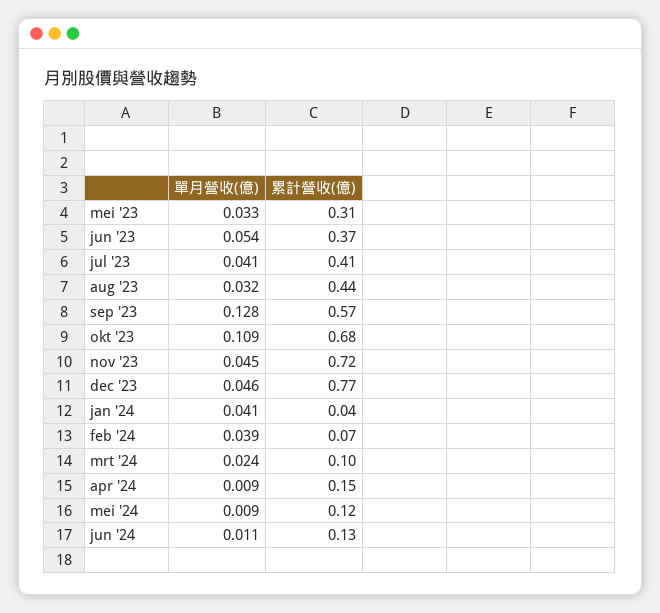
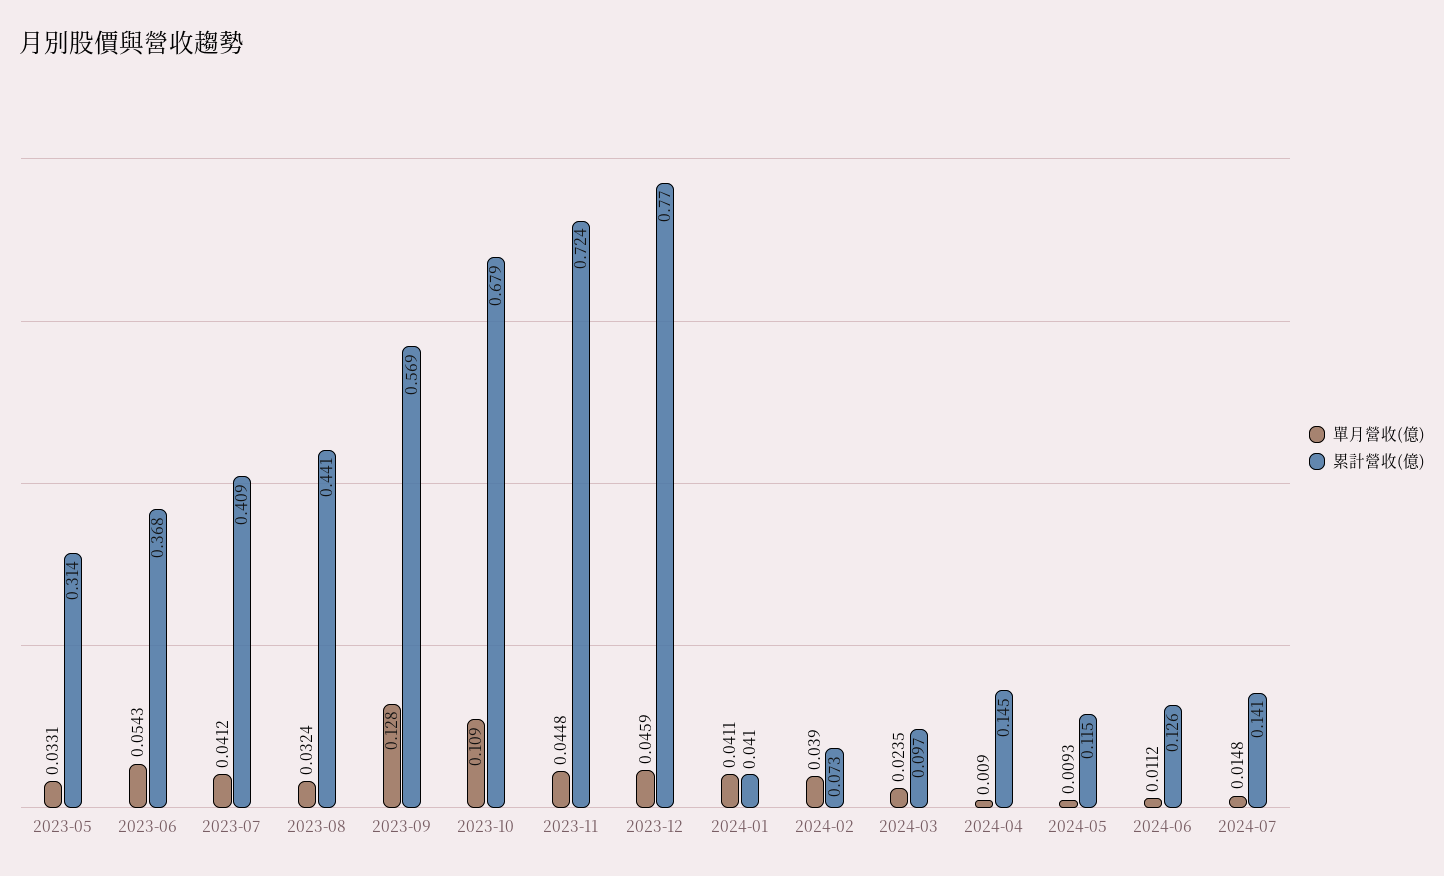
單月營收(億), 2024-07: none -> 0.0148
累計營收(億), 2024-07: none -> 0.141

